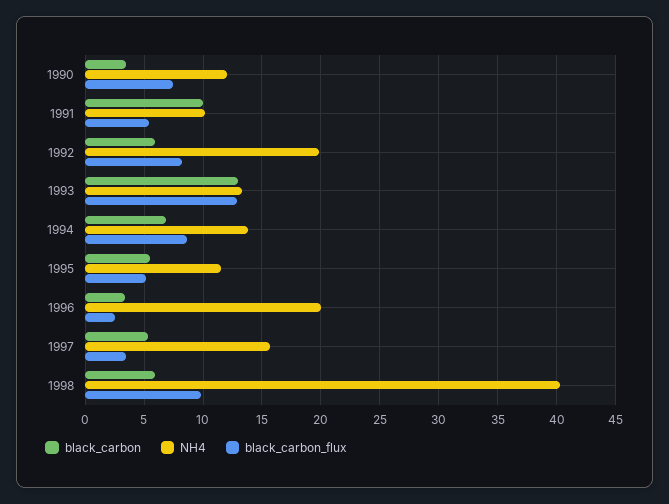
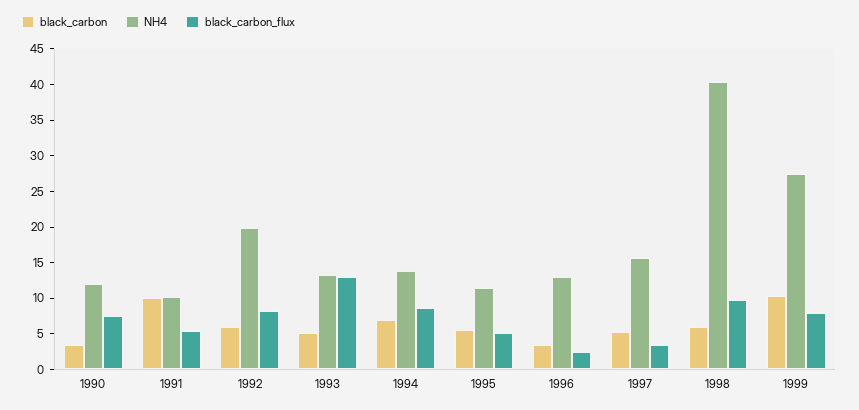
black_carbon, 1993: 13 -> 5
NH4, 1996: 20 -> 12.5
black_carbon, 1999: none -> 10
NH4, 1999: none -> 27.5
black_carbon_flux, 1999: none -> 7.5

